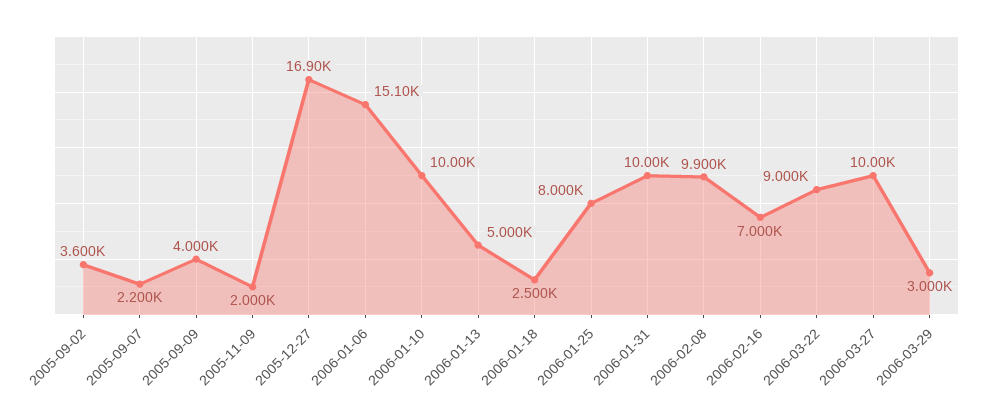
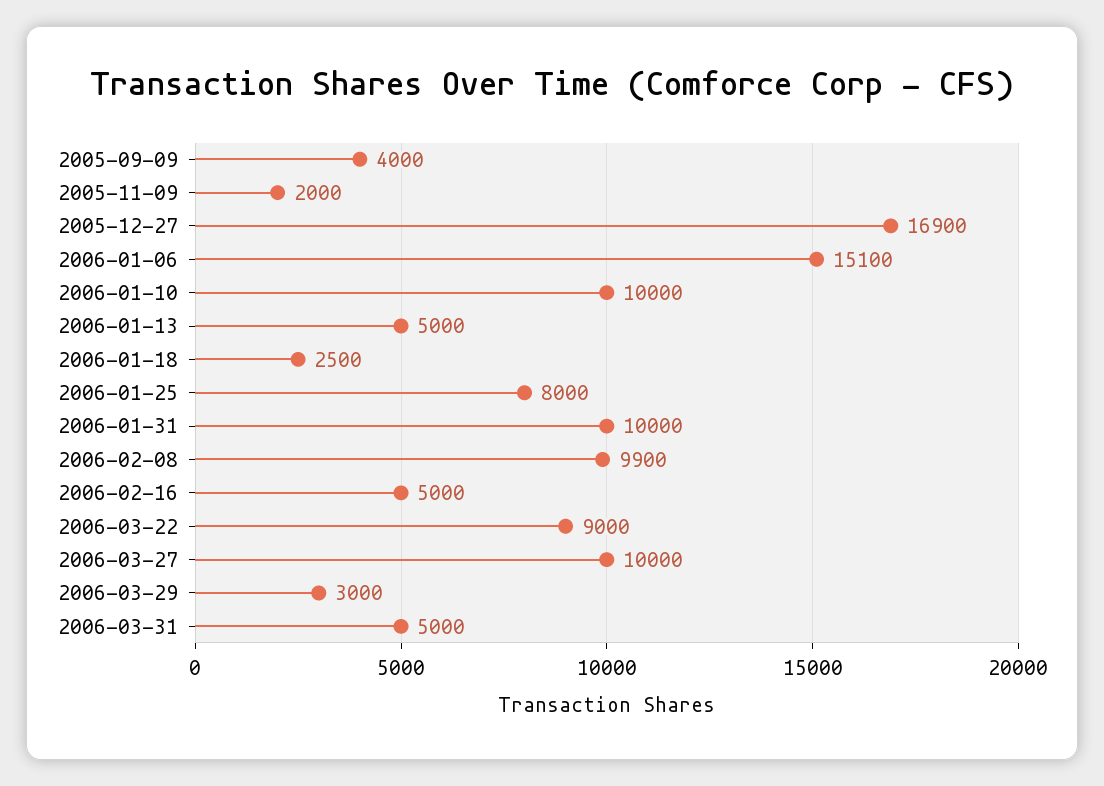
2005-09-02: 3600 -> none
2005-09-07: 2200 -> none
2006-02-16: 7000 -> 5000
2006-03-31: none -> 5000

